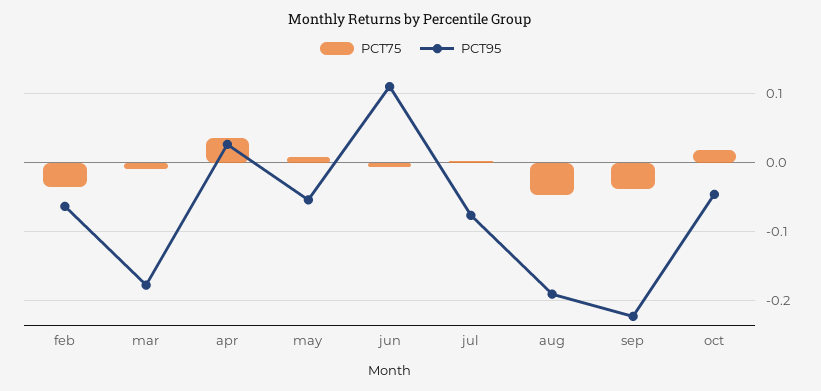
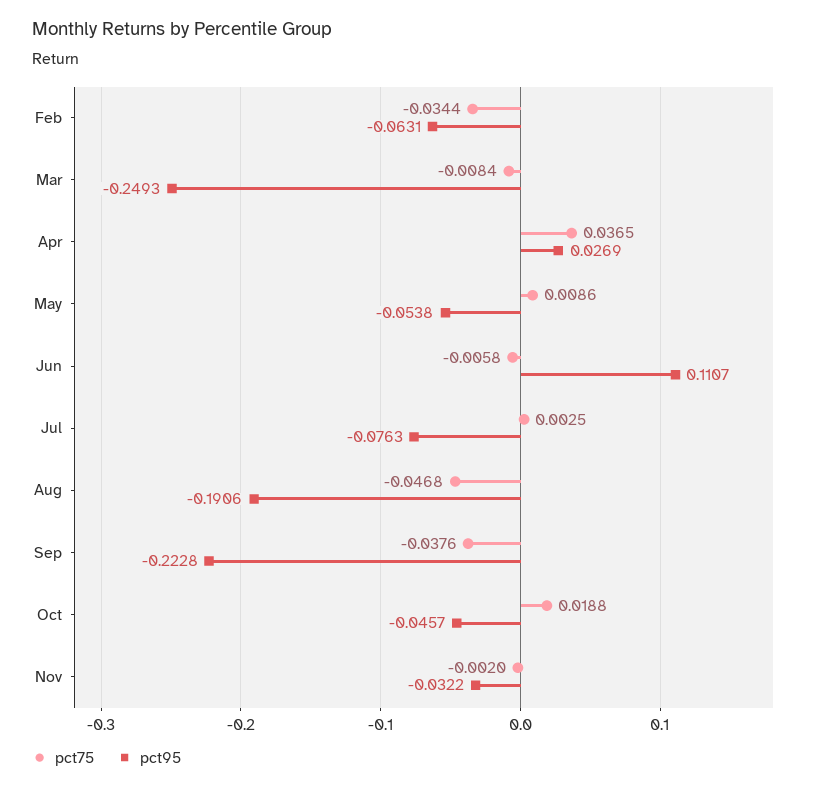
PCT95, mar: -0.18 -> -0.2493
PCT75, Nov: none -> -0.002
PCT95, Nov: none -> -0.0322

